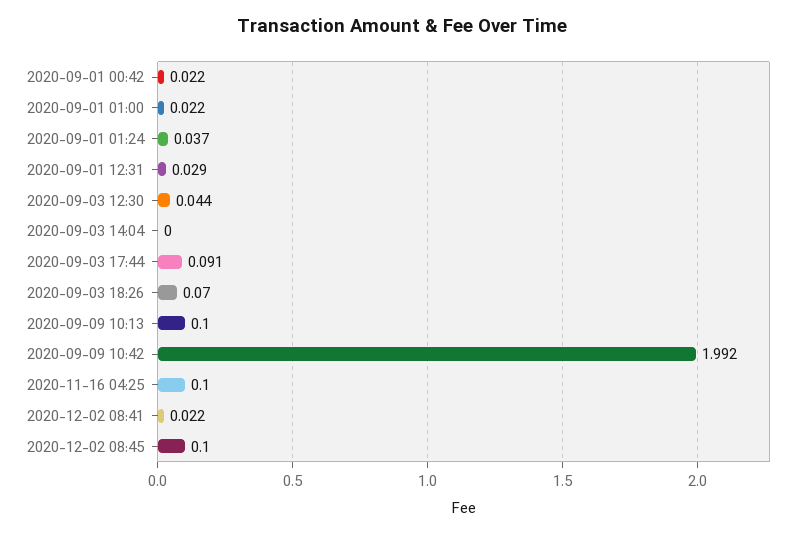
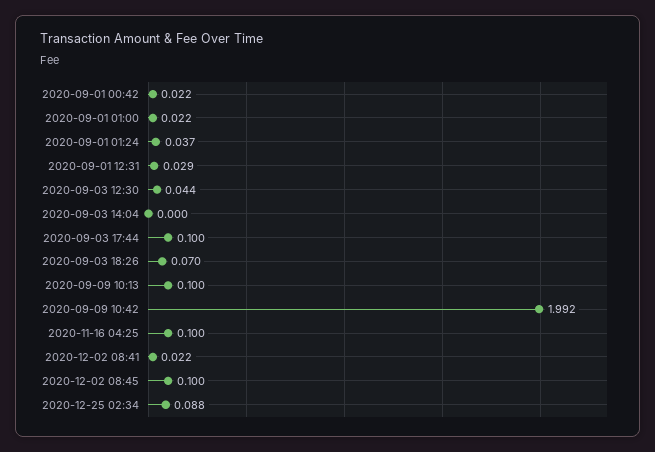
2020-09-03 17:44: 0.091 -> 0.1
2020-12-25 02:34: none -> 0.088

